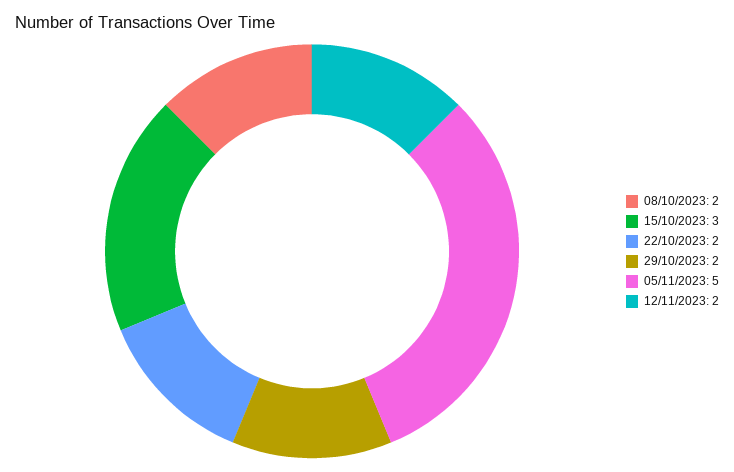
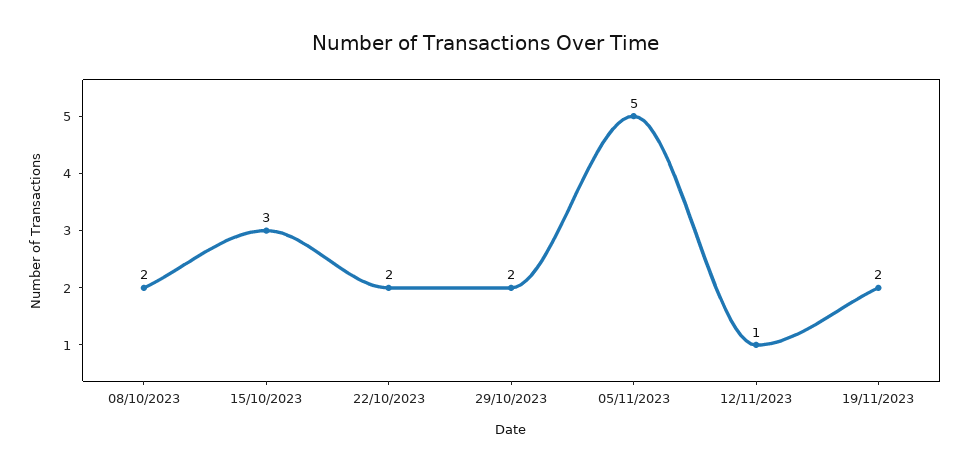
12/11/2023: 2 -> 1
19/11/2023: none -> 2

